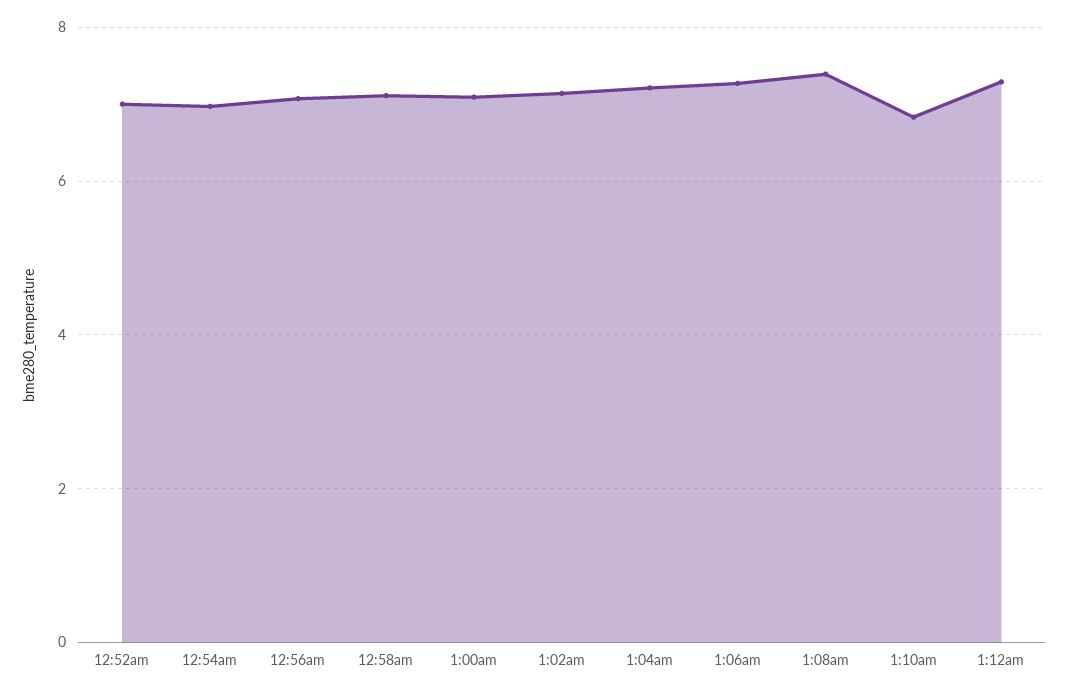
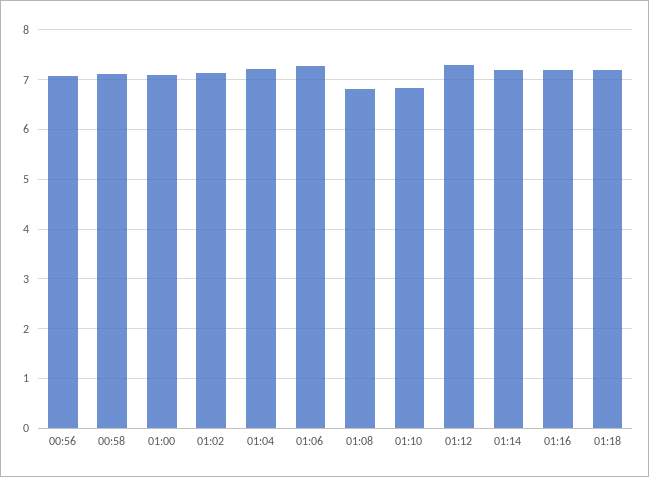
12:52am: 7 -> none
12:54am: 7 -> none
1:08am: 7.4 -> 6.8
01:14: none -> 7.2
01:16: none -> 7.2
01:18: none -> 7.2

